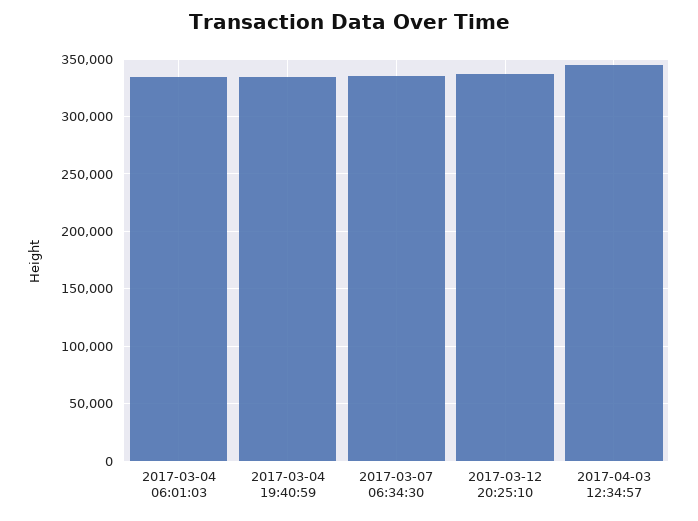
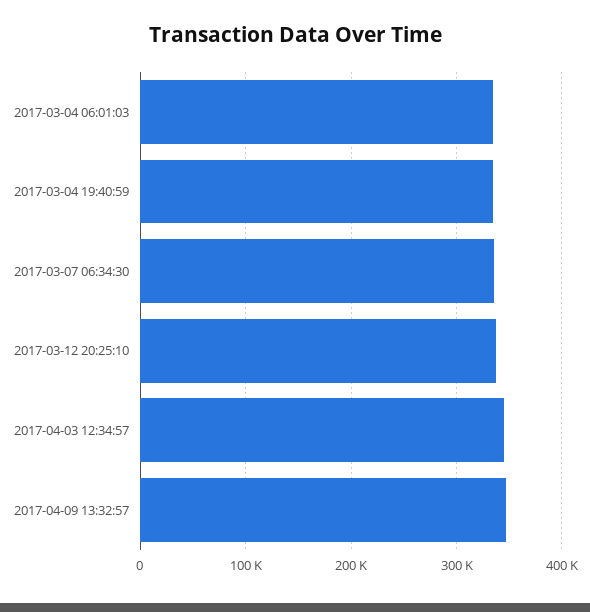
2017-04-09 13:32:57: none -> 350000

